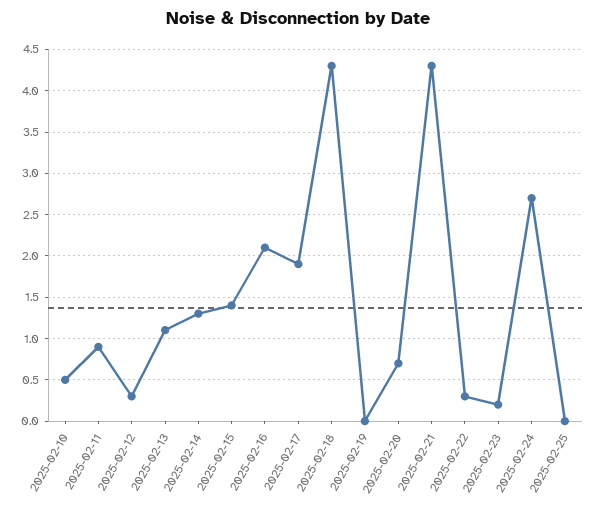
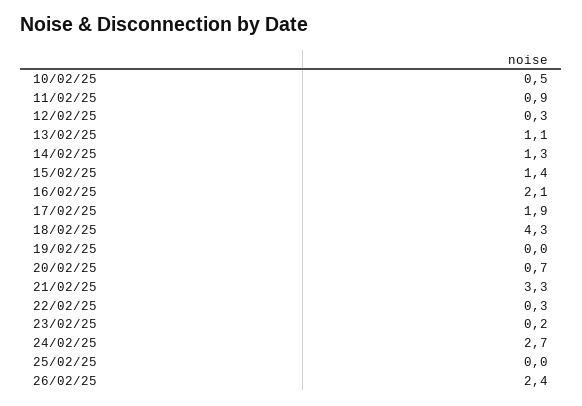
2025-02-21: 4.3 -> 3.3
26/02/25: none -> 2.4

